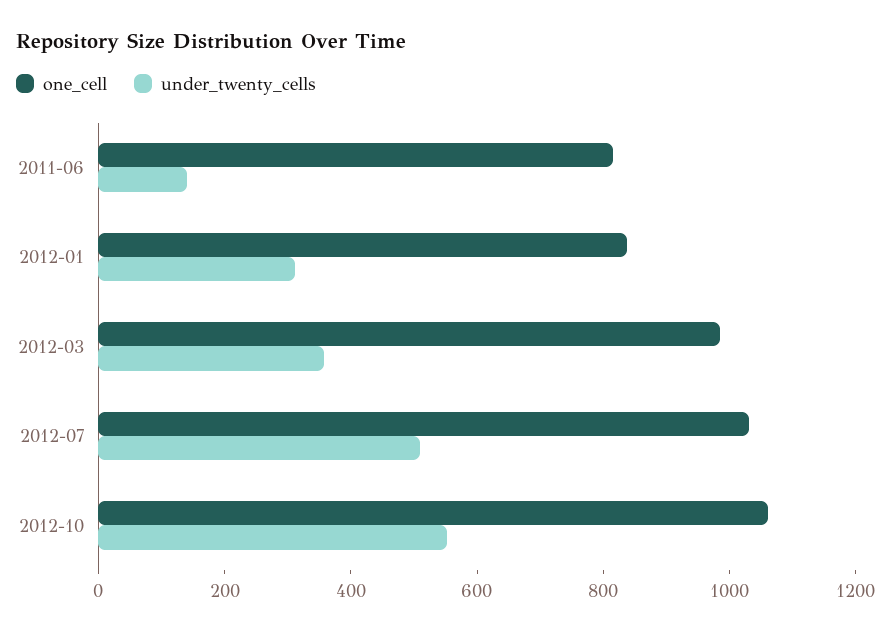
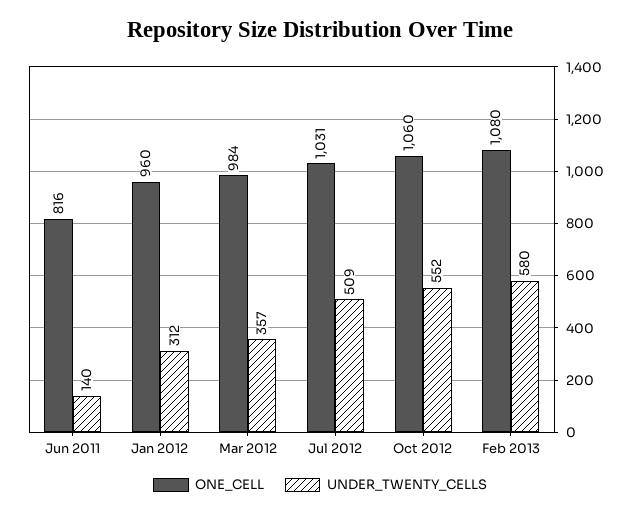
one_cell, 2012-01: 850 -> 960
one_cell, Feb 2013: none -> 1080
under_twenty_cells, Feb 2013: none -> 580

